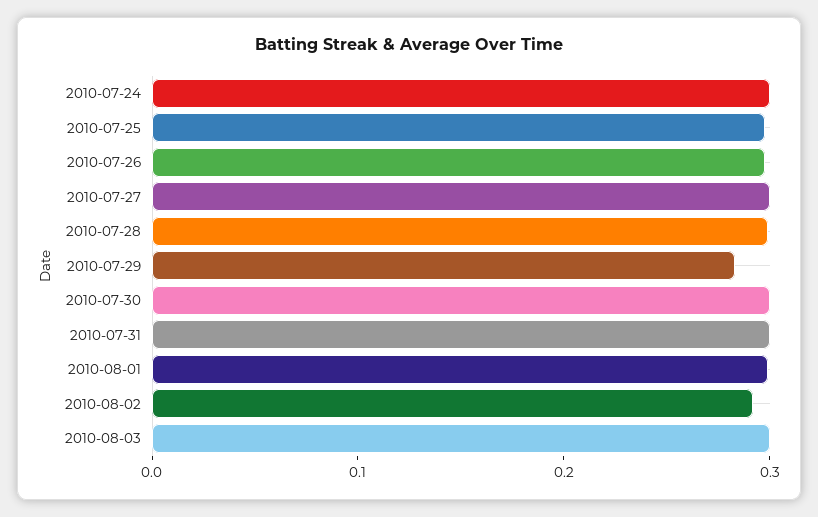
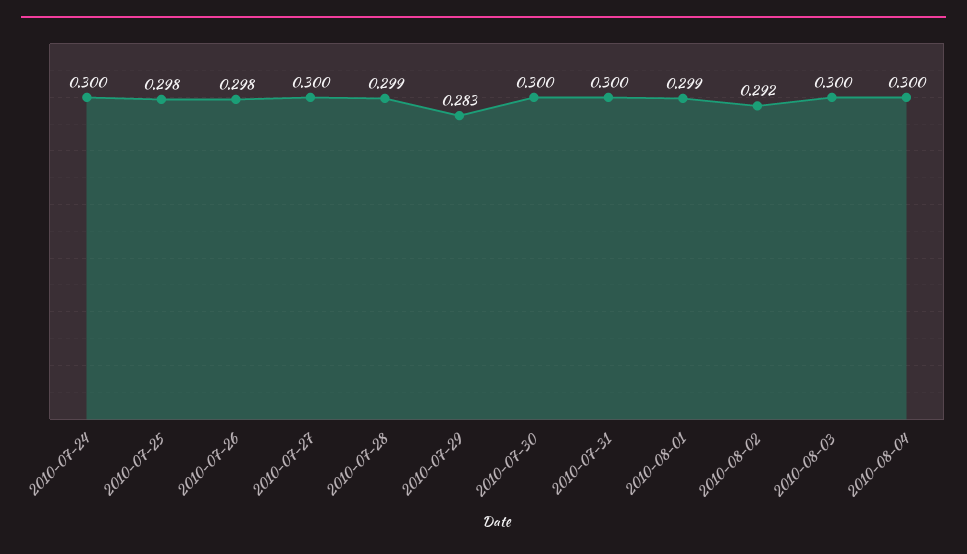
2010-08-04: none -> 0.3

